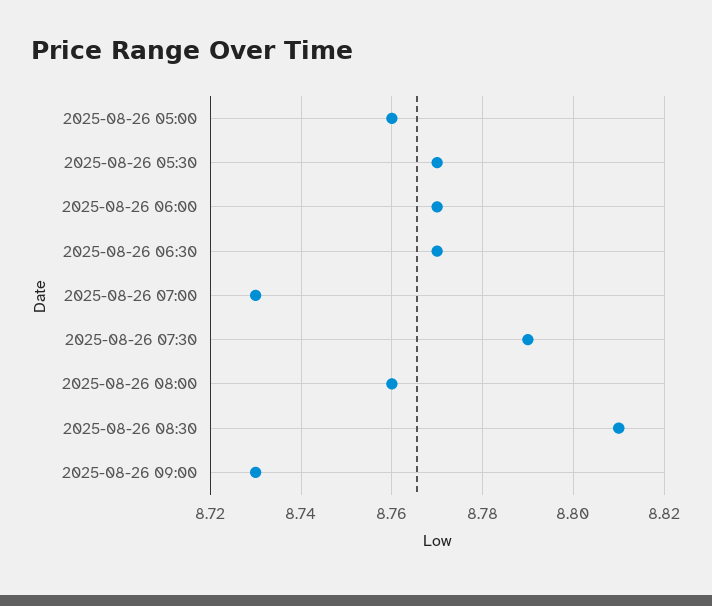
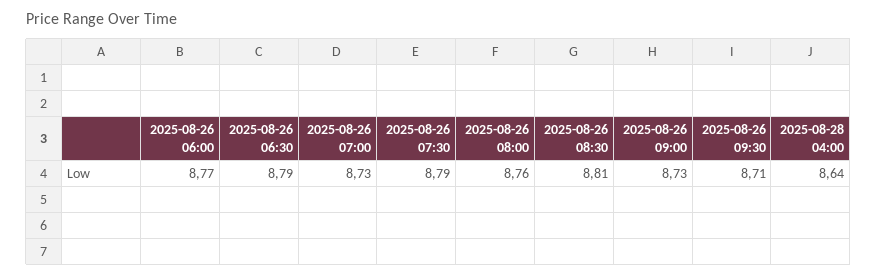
2025-08-26 05:00: 8.76 -> none
2025-08-26 05:30: 8.77 -> none
2025-08-26 06:30: 8.77 -> 8.79
2025-08-26 09:30: none -> 8.71
2025-08-28 04:00: none -> 8.64

